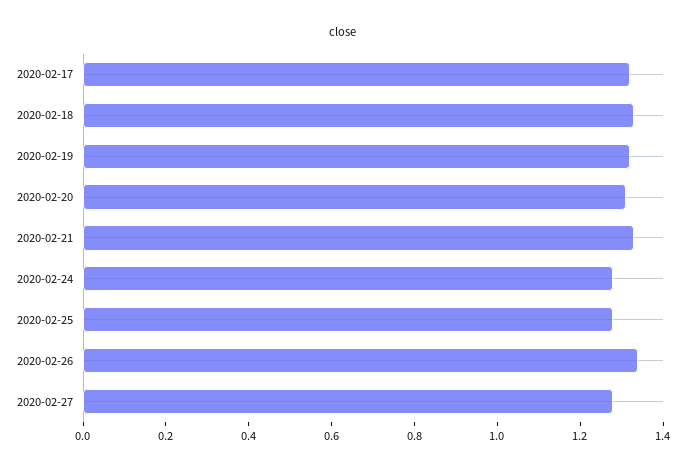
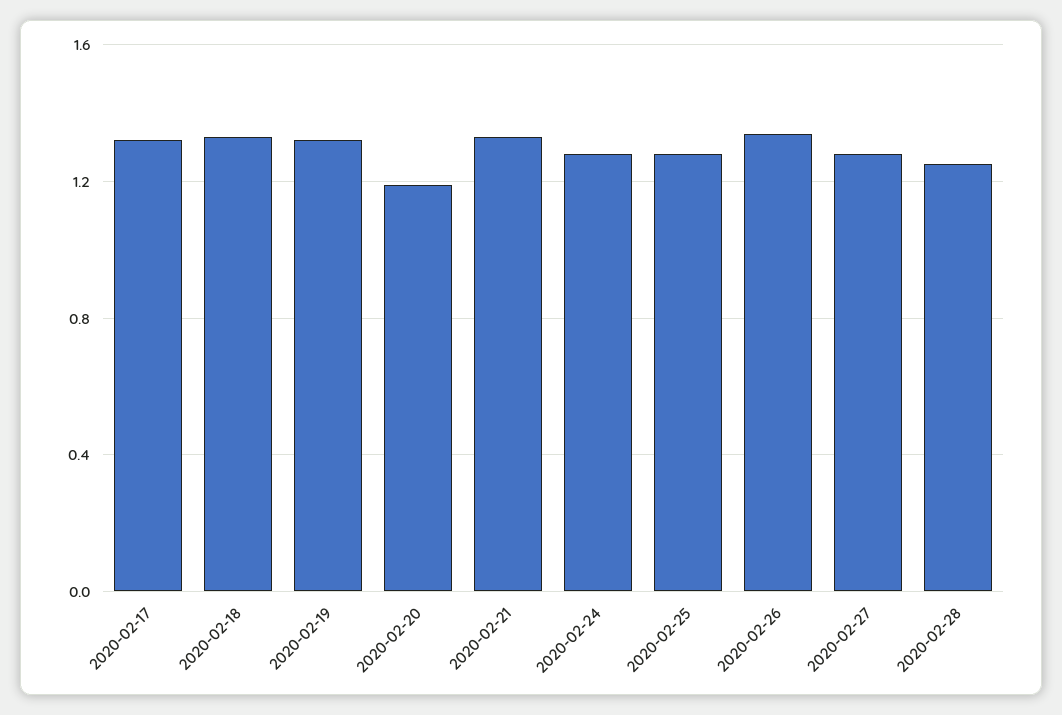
2020-02-20: 1.3 -> 1.2
2020-02-28: none -> 1.25

